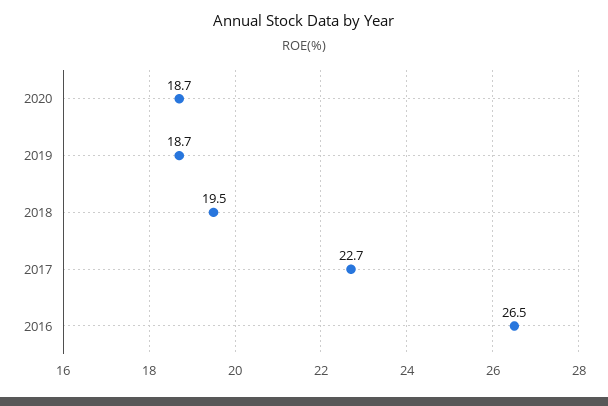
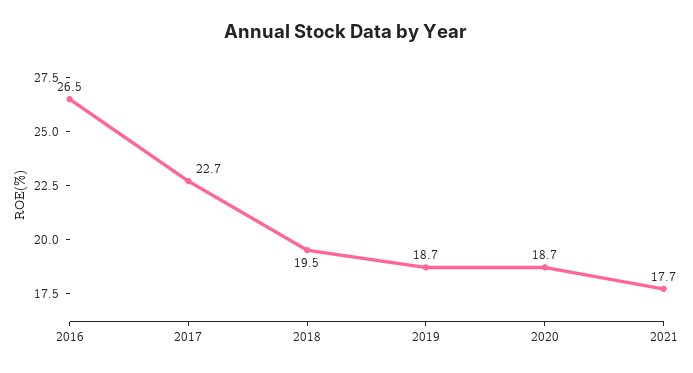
2021: none -> 17.7

